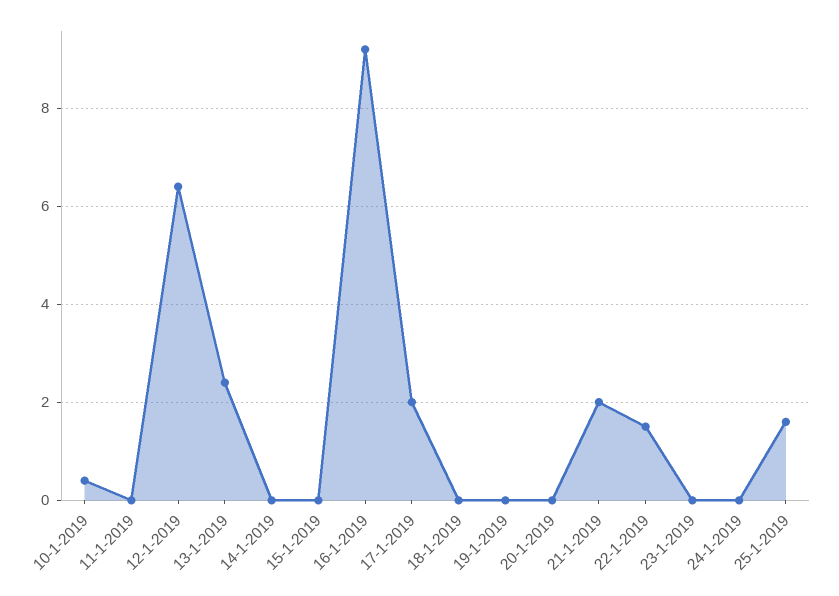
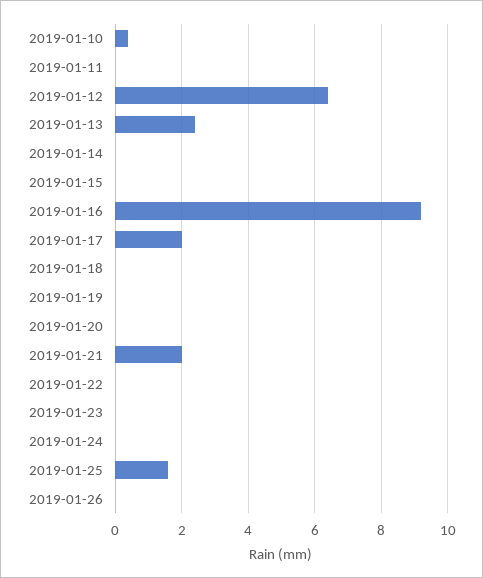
22-1-2019: 1.5 -> 0
2019-01-26: none -> 0

